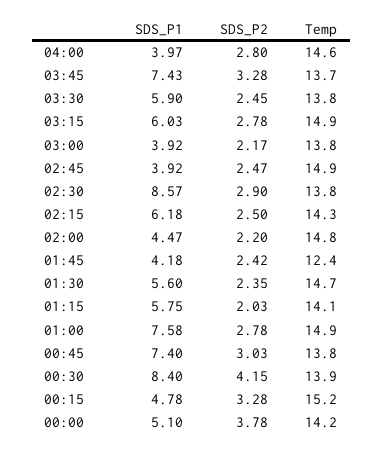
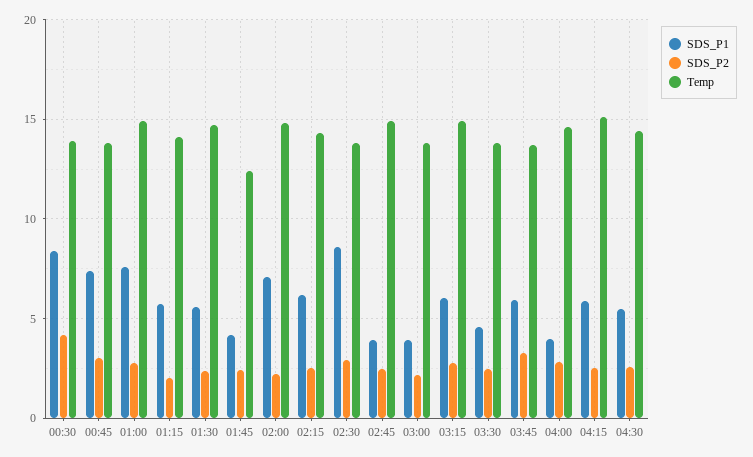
SDS_P1, 03:45: 7.43 -> 6
SDS_P1, 03:30: 5.9 -> 4.5
SDS_P1, 02:00: 4.47 -> 7
SDS_P1, 00:15: 4.78 -> none
SDS_P2, 00:15: 3.28 -> none
Temp, 00:15: 15.2 -> none
SDS_P1, 00:00: 5.1 -> none
SDS_P2, 00:00: 3.78 -> none
Temp, 00:00: 14.2 -> none
SDS_P1, 04:15: none -> 6
SDS_P2, 04:15: none -> 2.5
Temp, 04:15: none -> 15
SDS_P1, 04:30: none -> 5.5
SDS_P2, 04:30: none -> 2.5
Temp, 04:30: none -> 14.5

